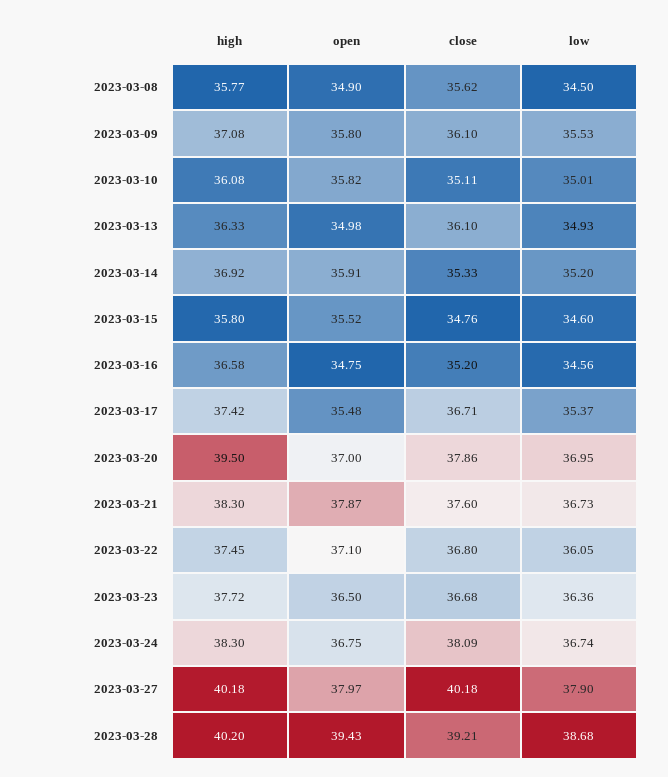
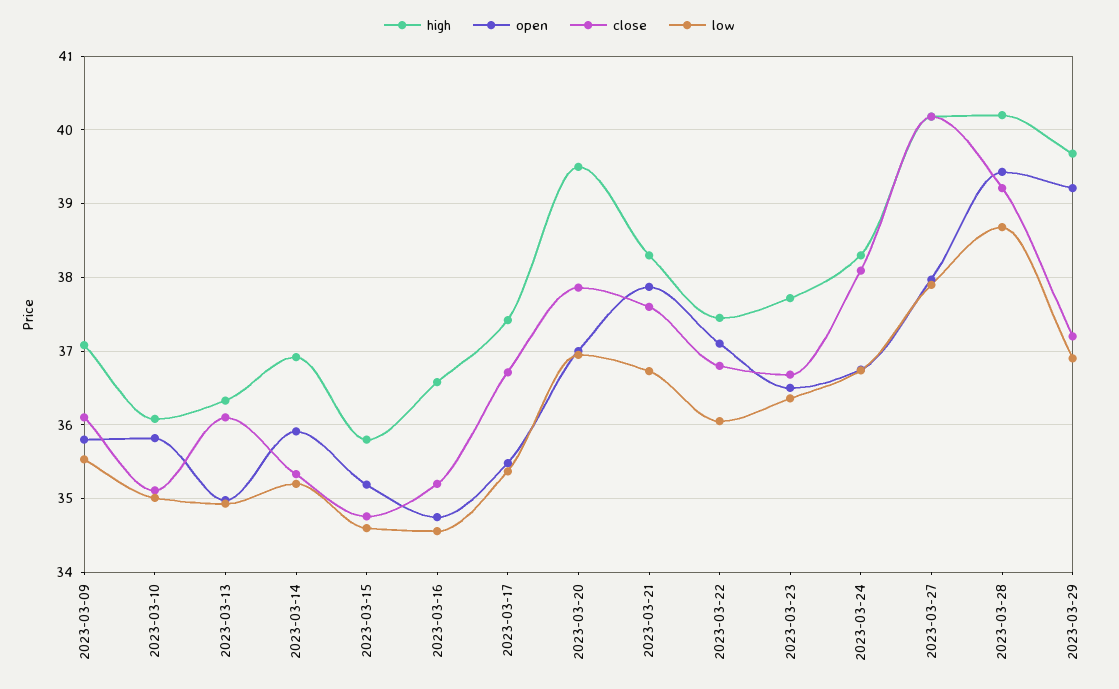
high, 2023-03-08: 35.77 -> none
open, 2023-03-08: 34.9 -> none
close, 2023-03-08: 35.62 -> none
low, 2023-03-08: 34.5 -> none
open, 2023-03-15: 35.52 -> 35.2
high, 2023-03-29: none -> 39.7
open, 2023-03-29: none -> 39.2
close, 2023-03-29: none -> 37.2
low, 2023-03-29: none -> 36.9

